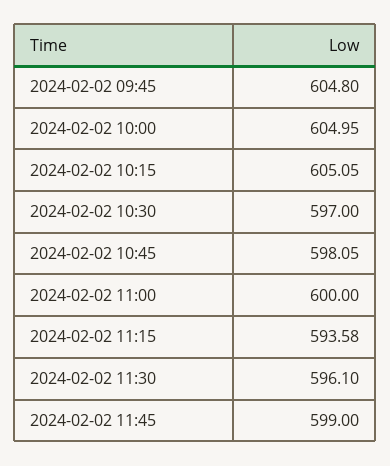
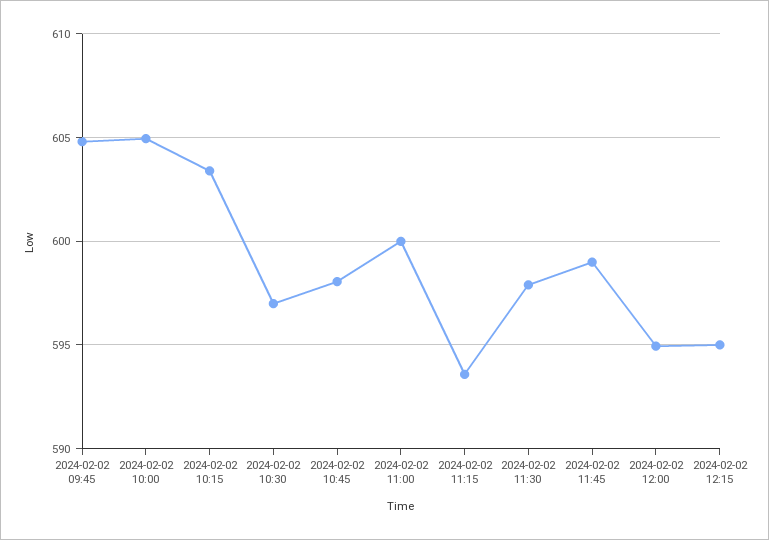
2024-02-02 10:15: 605.05 -> 603.5
2024-02-02 11:30: 596.1 -> 598
2024-02-02 12:00: none -> 595
2024-02-02 12:15: none -> 595

